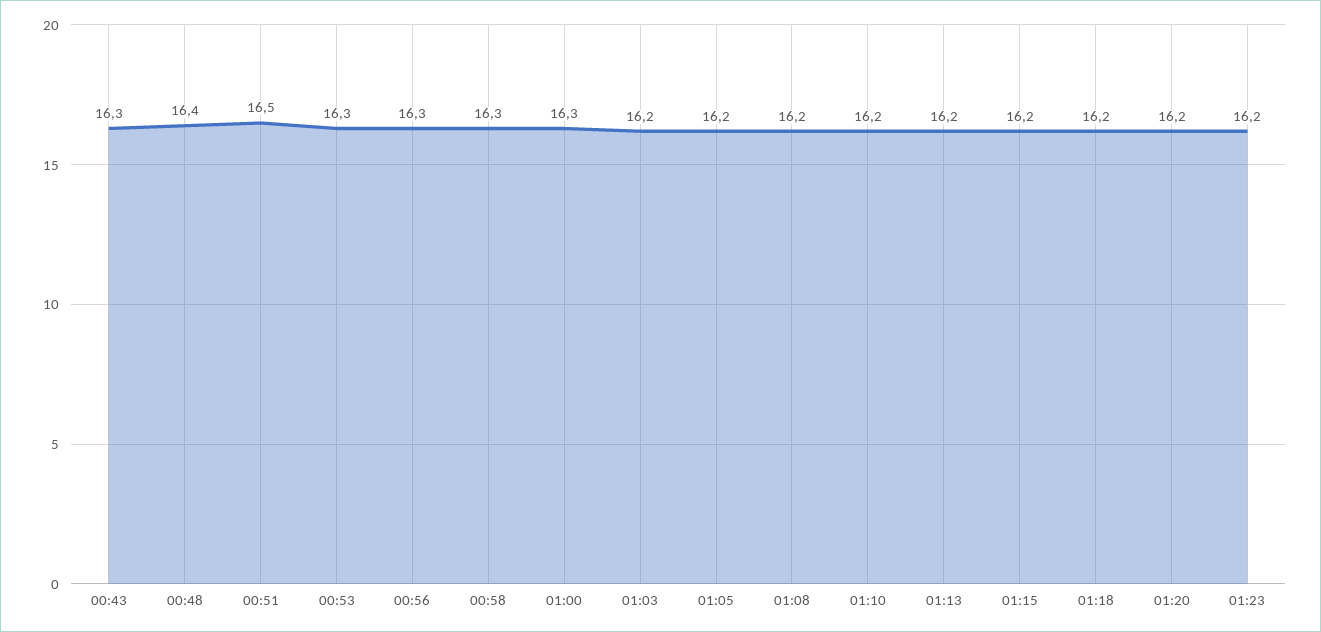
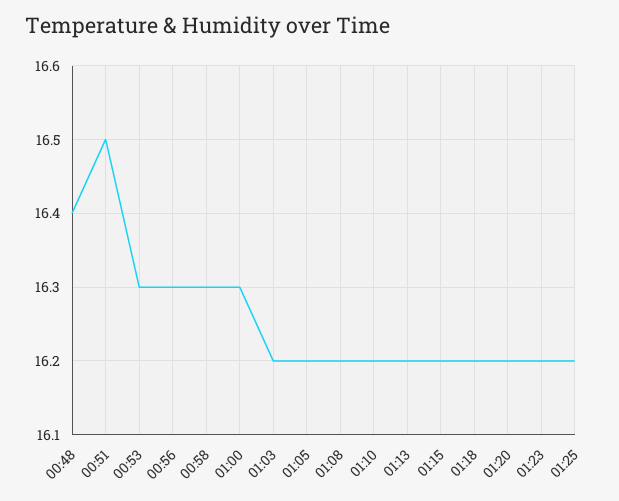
00:43: 16.3 -> none
01:25: none -> 16.2

